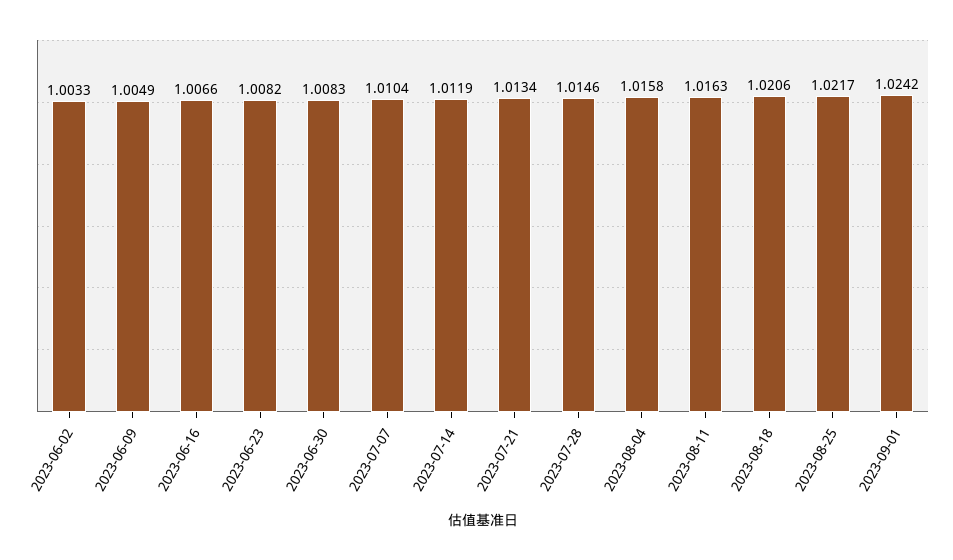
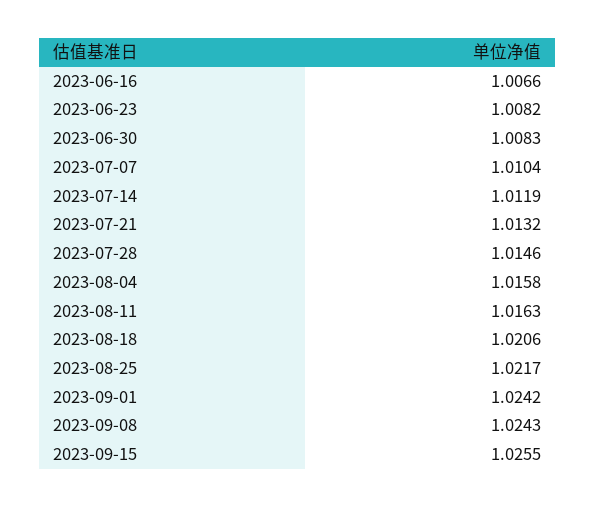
2023-06-02: 1.0033 -> none
2023-06-09: 1.0049 -> none
2023-07-21: 1.0134 -> 1.0132
2023-09-08: none -> 1.0243
2023-09-15: none -> 1.0255

